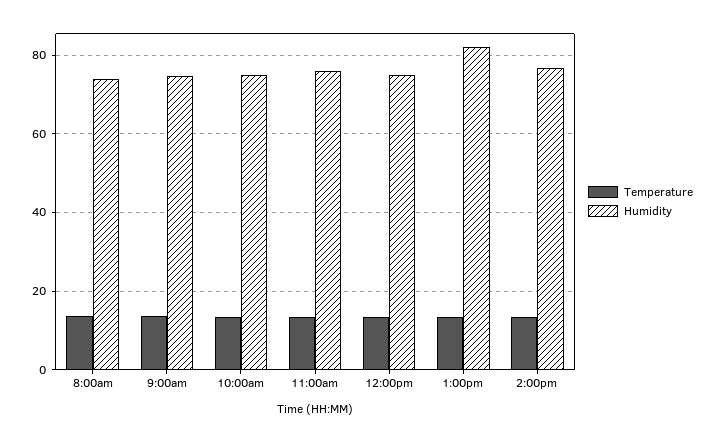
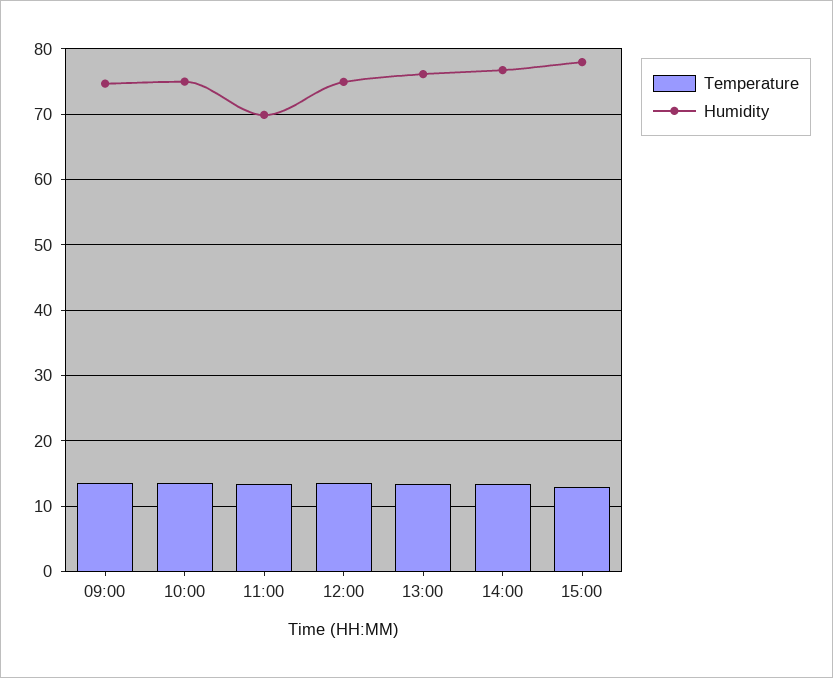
Temperature, 8:00am: 14 -> none
Humidity, 8:00am: 74 -> none
Humidity, 11:00am: 76 -> 70
Humidity, 1:00pm: 82 -> 76
Temperature, 15:00: none -> 13
Humidity, 15:00: none -> 78

